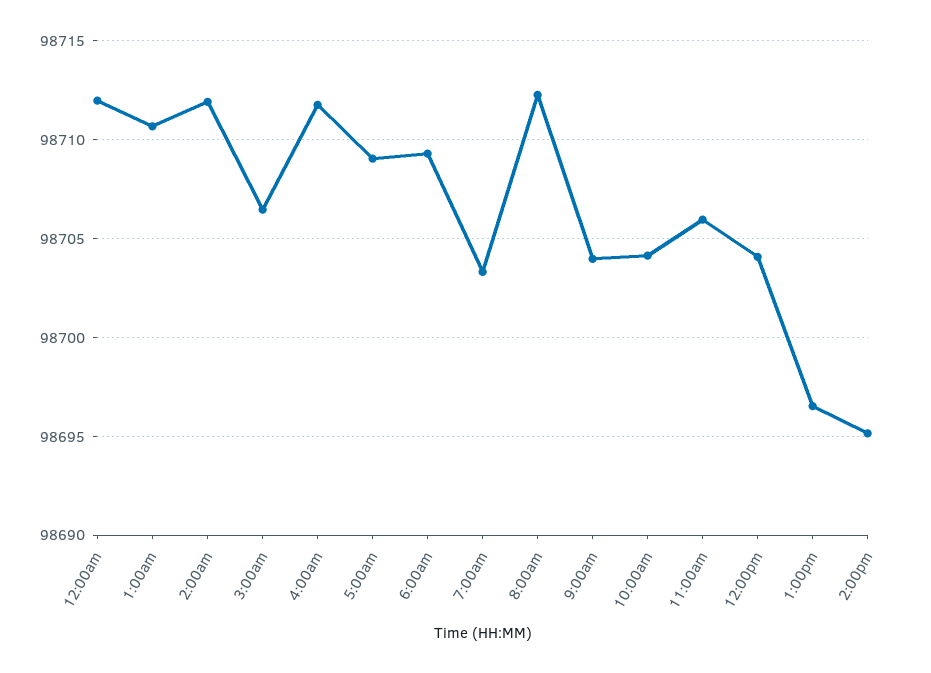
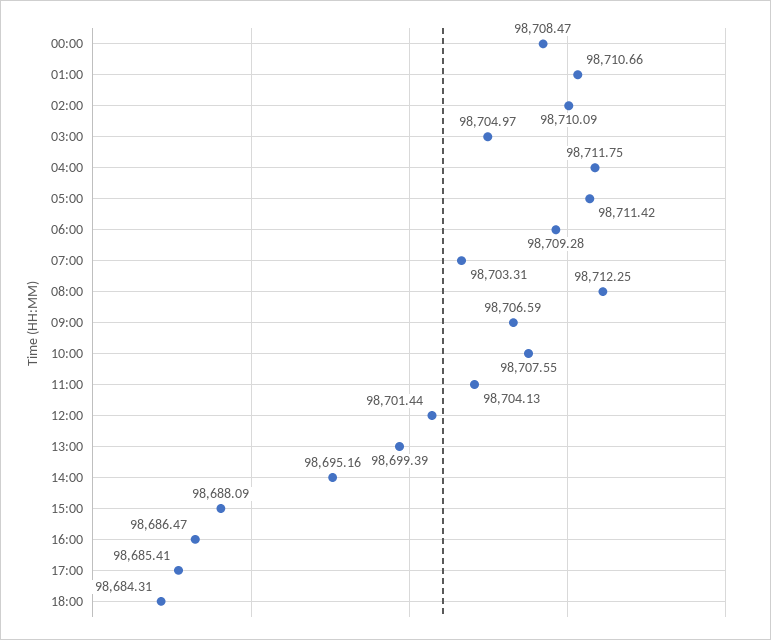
12:00am: 98712 -> 98708.47
2:00am: 98712 -> 98710.09
3:00am: 98706.5 -> 98704.97
5:00am: 98709 -> 98711.42
9:00am: 98704 -> 98706.59
10:00am: 98704 -> 98707.55
11:00am: 98706 -> 98704.13
12:00pm: 98704 -> 98701.44
1:00pm: 98696.5 -> 98699.39
15:00: none -> 98688.09
16:00: none -> 98686.47
17:00: none -> 98685.41
18:00: none -> 98684.31

